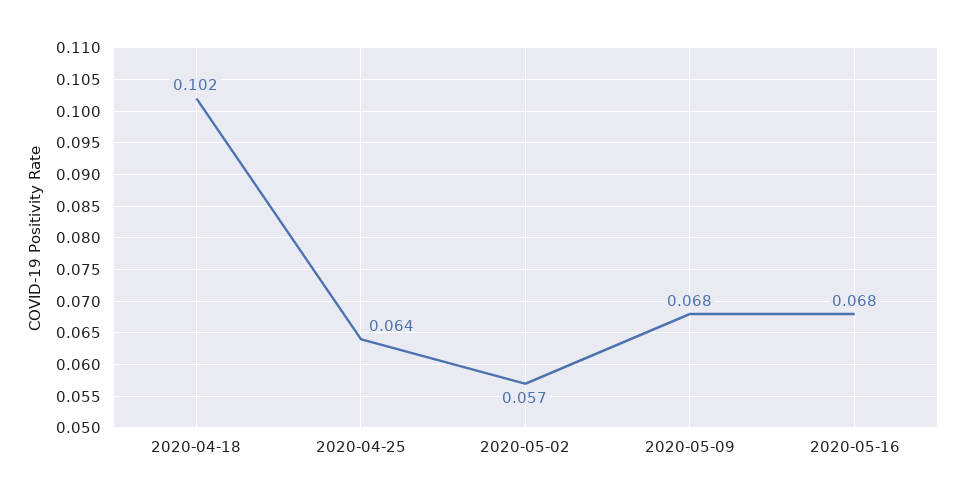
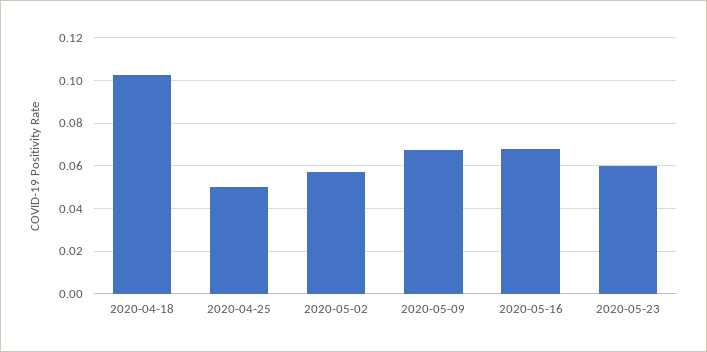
2020-04-25: 0.064 -> 0.05
2020-05-23: none -> 0.06

